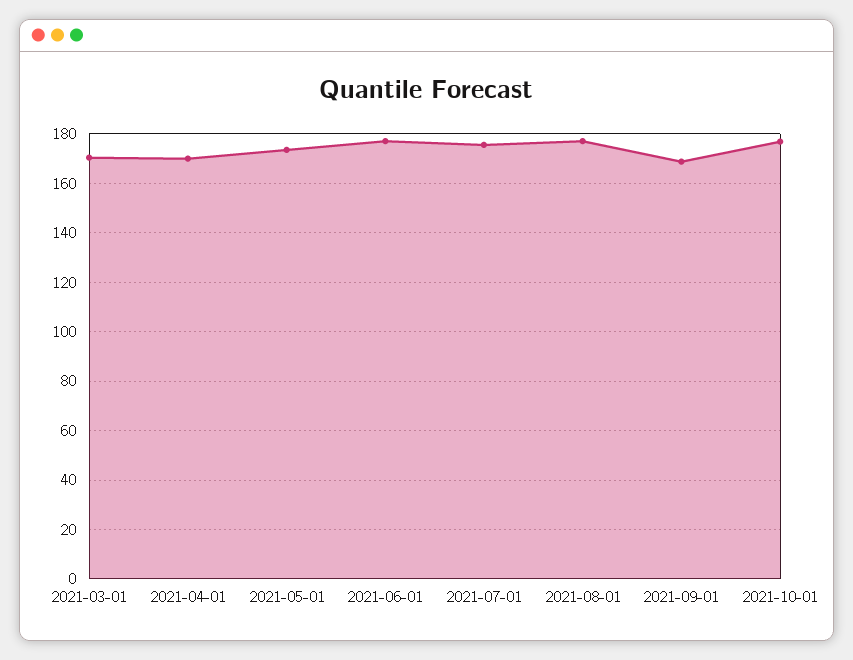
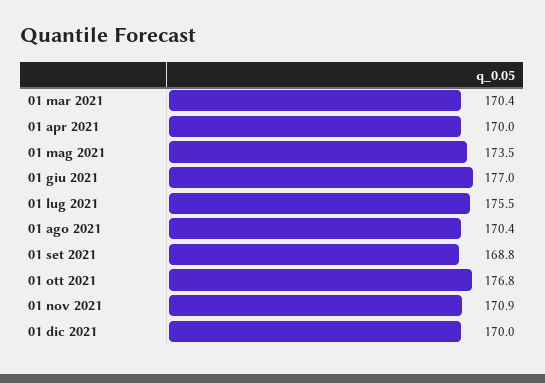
2021-08-01: 177.5 -> 170.4
01 nov 2021: none -> 170.9
01 dic 2021: none -> 170

